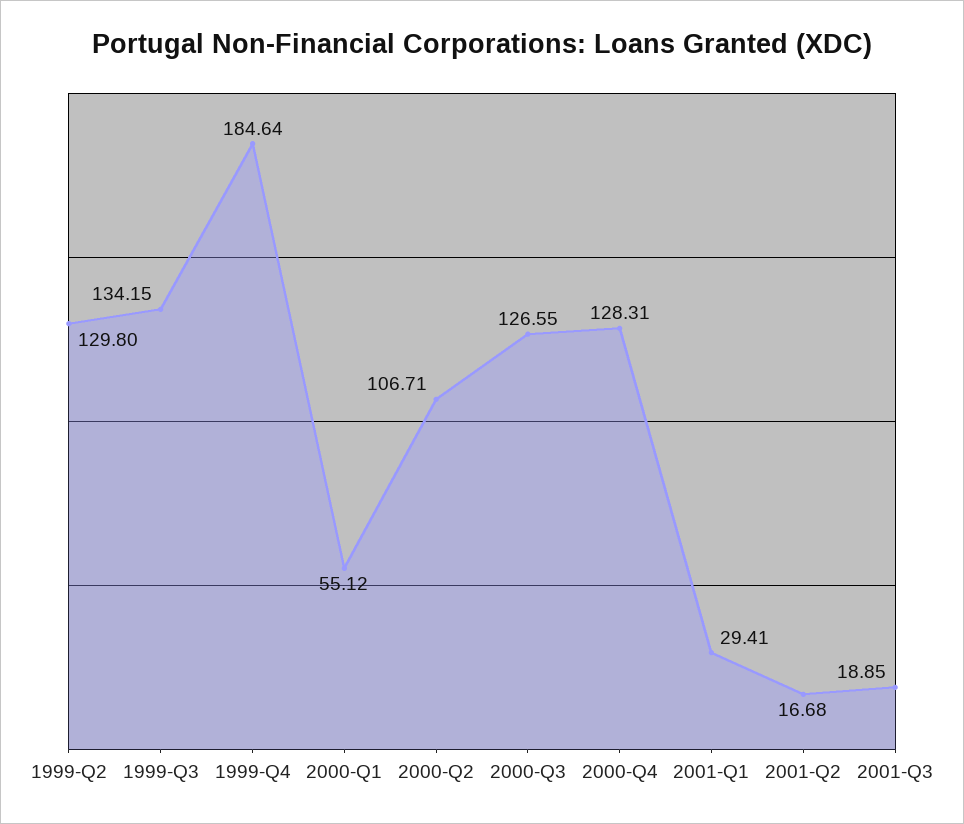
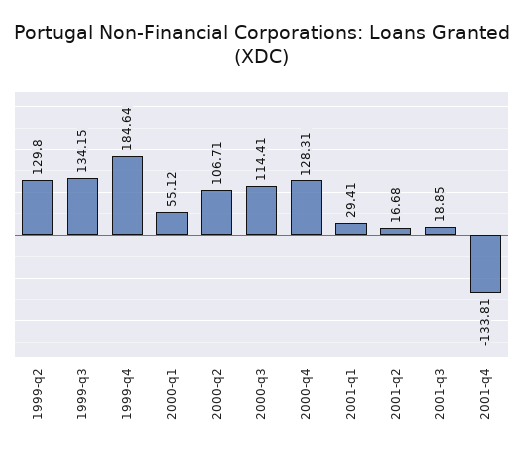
2000-Q3: 126.55 -> 114.41
2001-q4: none -> -133.81

